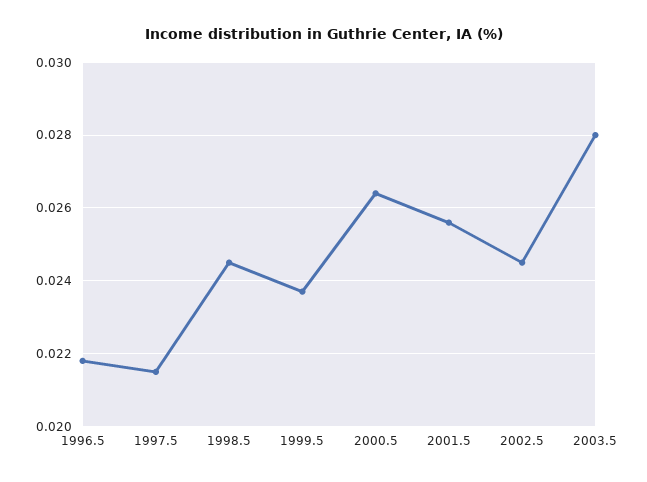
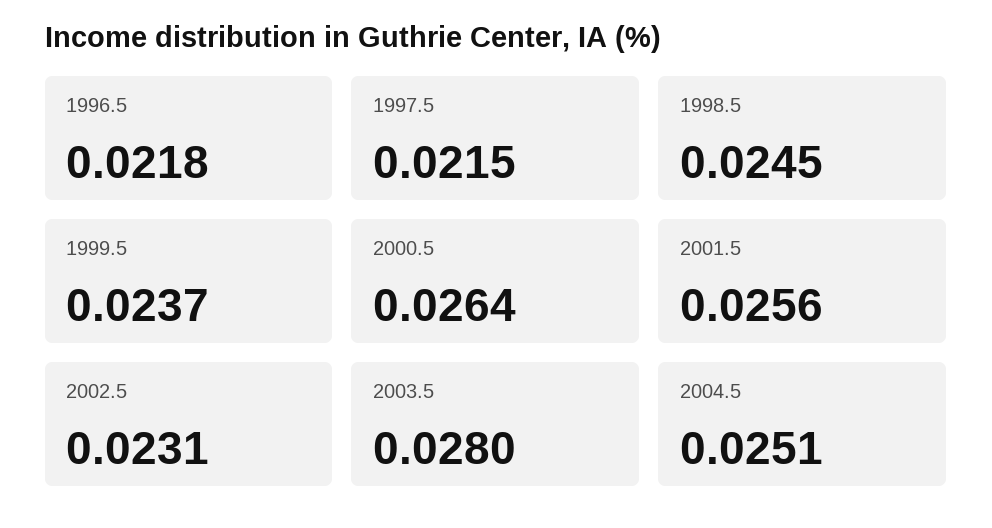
2002.5: 0.0245 -> 0.0231
2004.5: none -> 0.0251

